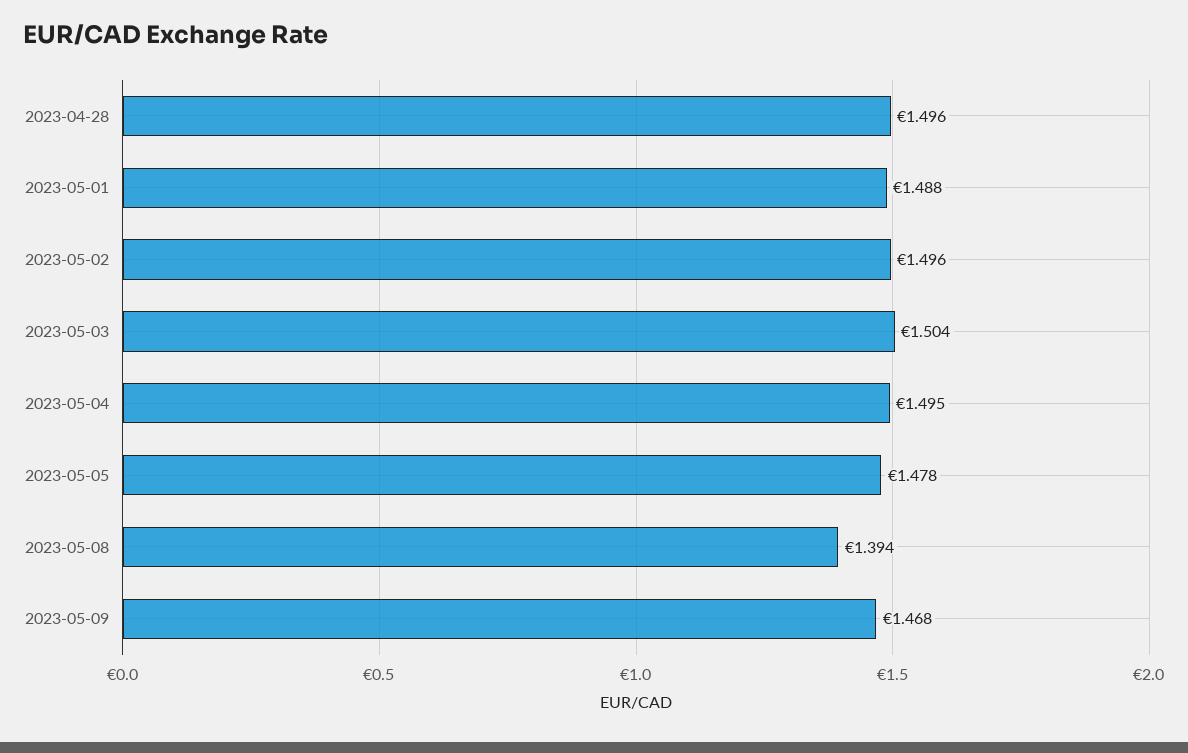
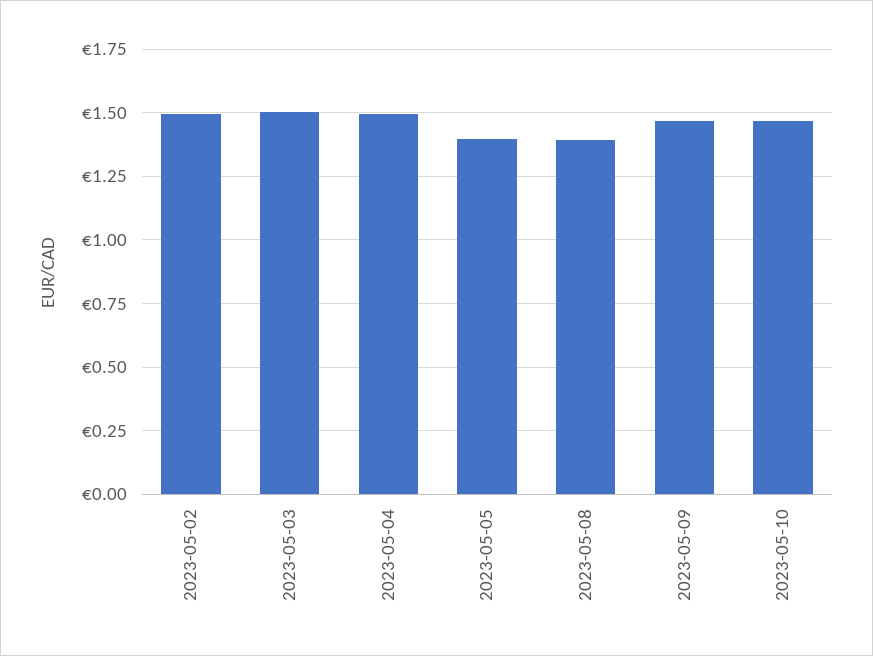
2023-04-28: 1.496 -> none
2023-05-01: 1.488 -> none
2023-05-05: 1.478 -> 1.4
2023-05-10: none -> 1.475

